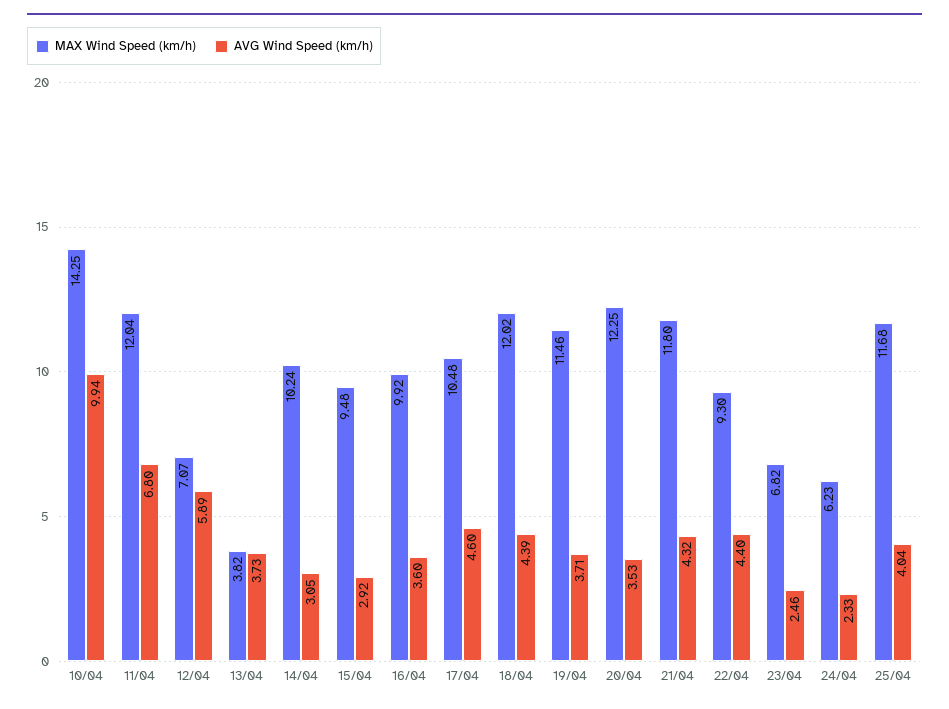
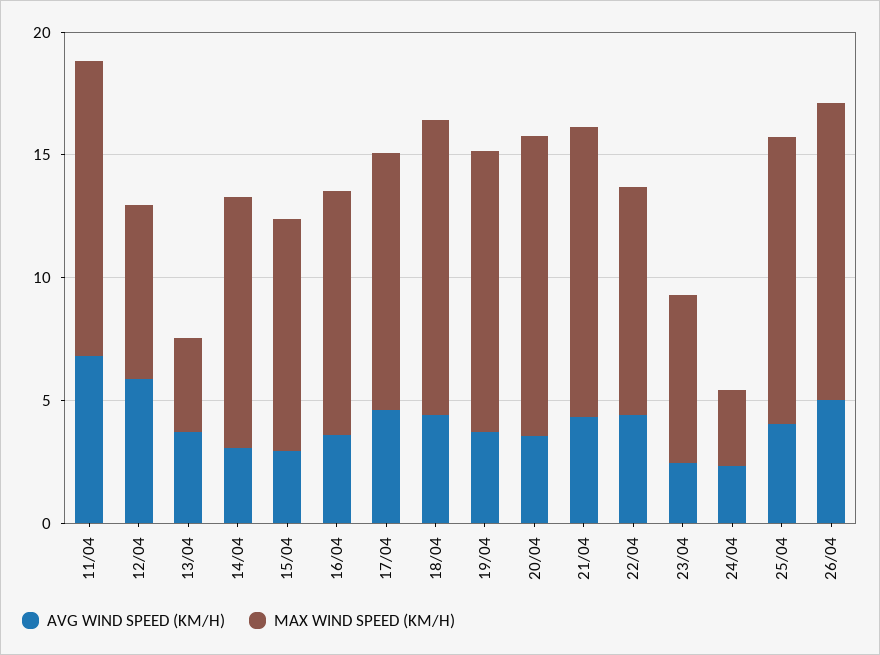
MAX Wind Speed (km/h), 10/04: 14.25 -> none
AVG Wind Speed (km/h), 10/04: 9.94 -> none
MAX Wind Speed (km/h), 24/04: 6.23 -> 3
AVG Wind Speed (km/h), 26/04: none -> 5
MAX Wind Speed (km/h), 26/04: none -> 12

